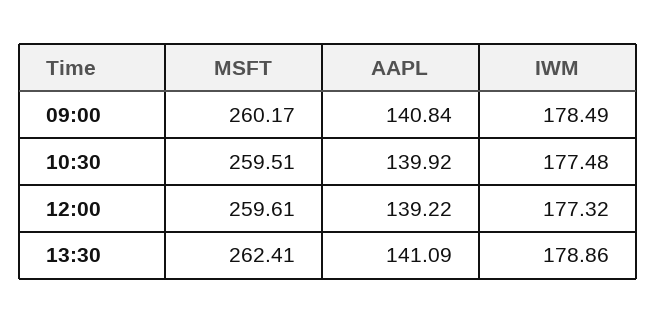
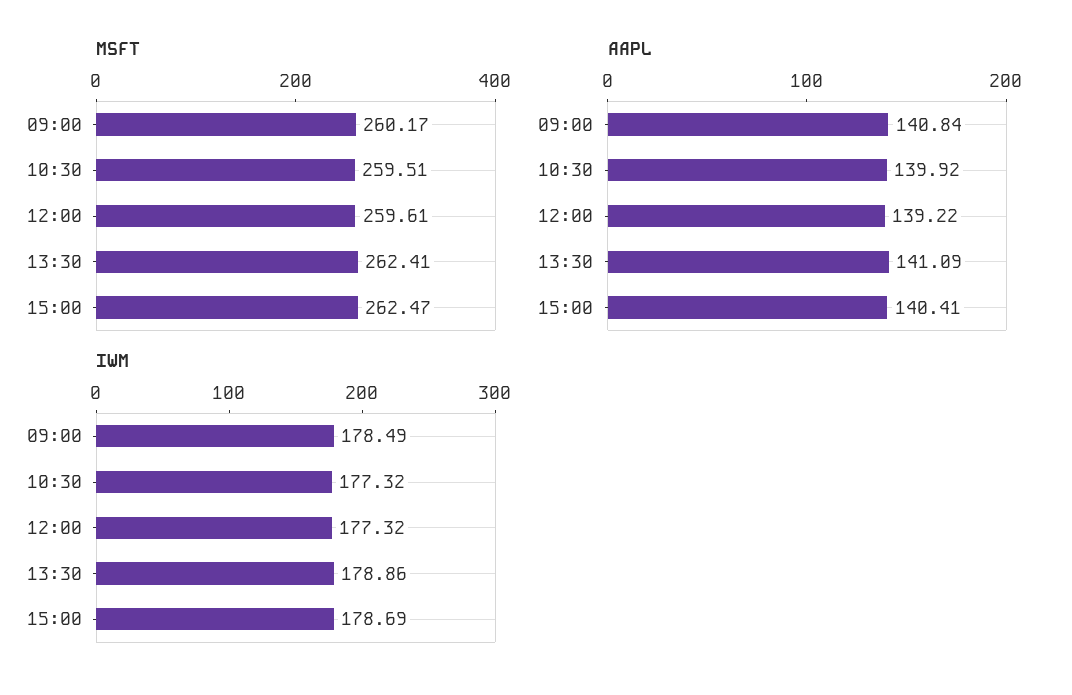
IWM, 10:30: 177.48 -> 177.32
MSFT, 15:00: none -> 262.47
AAPL, 15:00: none -> 140.41
IWM, 15:00: none -> 178.69

